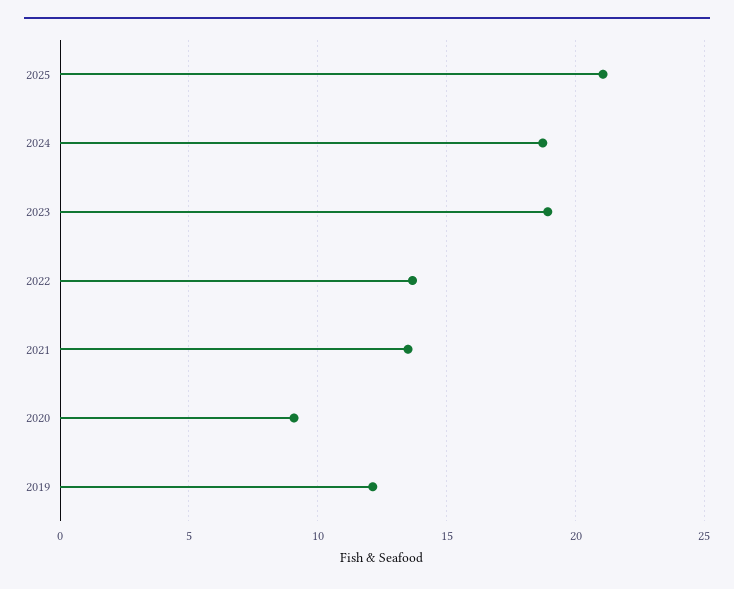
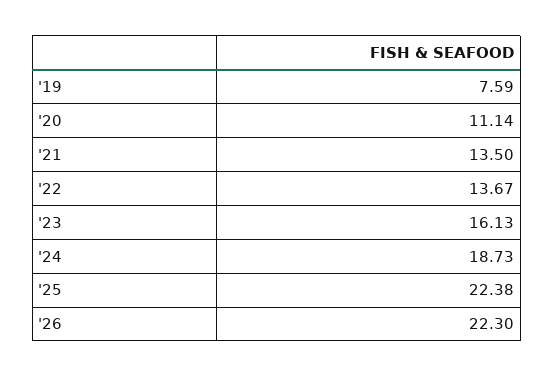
2025: 21 -> 22.38
2023: 19 -> 16.13
2020: 9 -> 11.14
2019: 12 -> 7.59
'26: none -> 22.3

